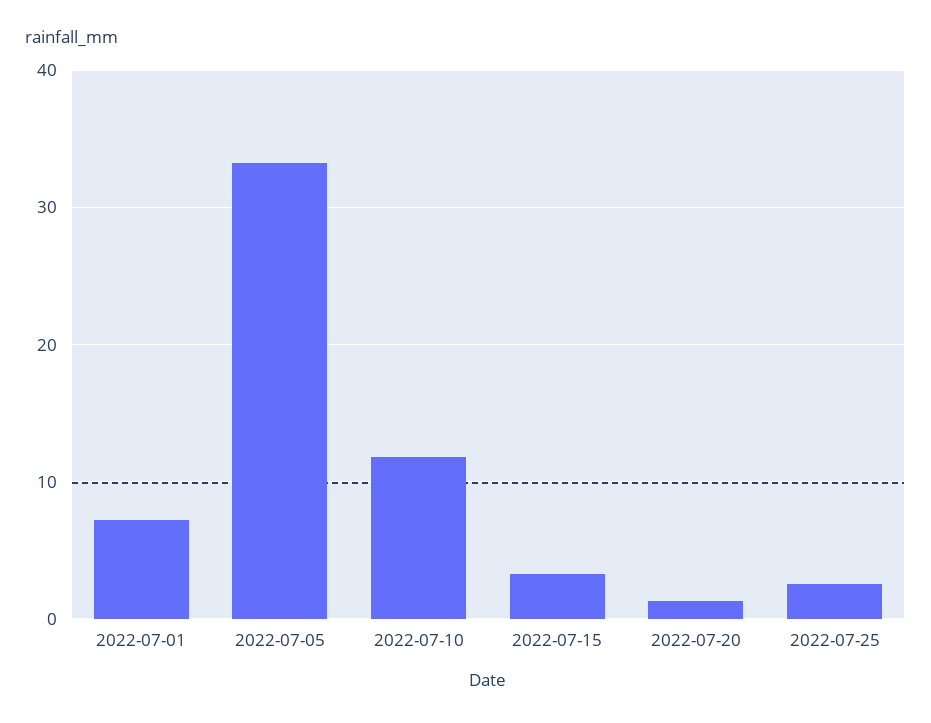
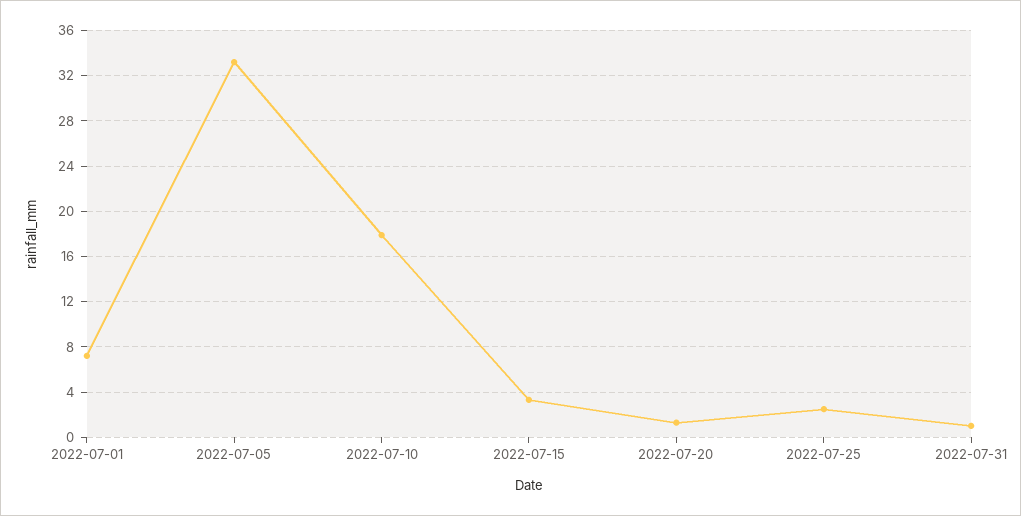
2022-07-10: 12 -> 18
2022-07-31: none -> 1

